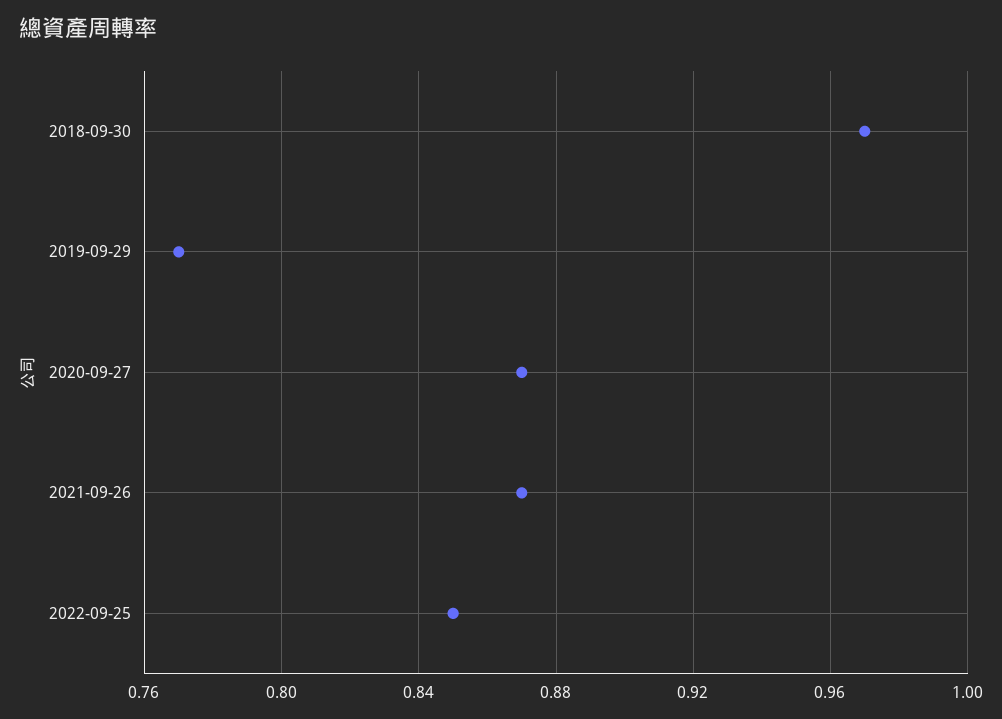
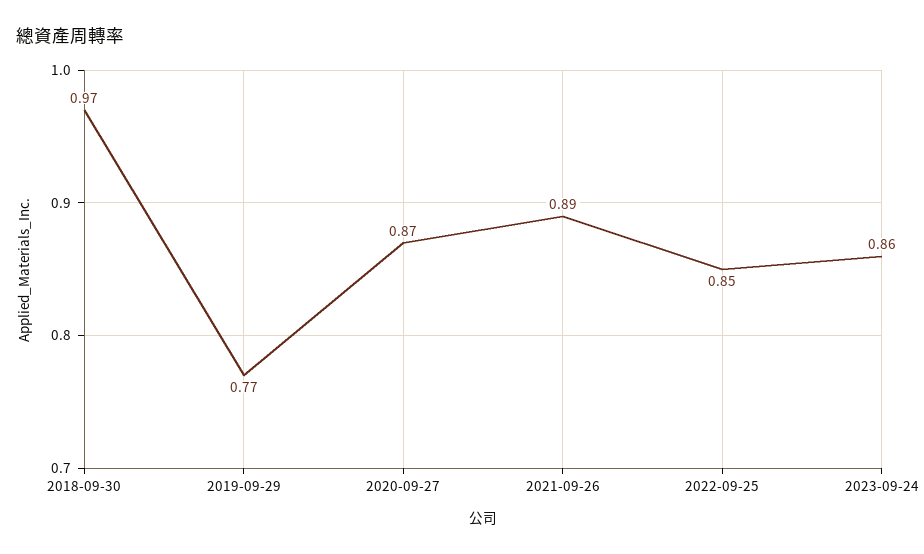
2021-09-26: 0.87 -> 0.89
2023-09-24: none -> 0.86

